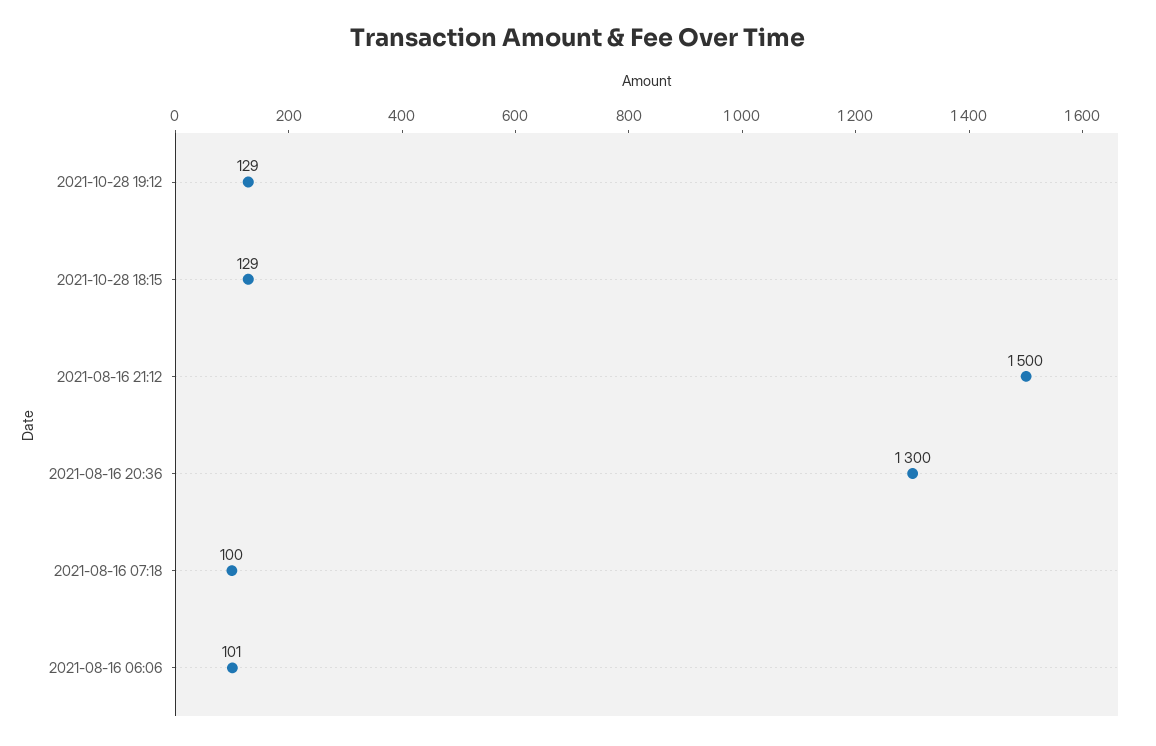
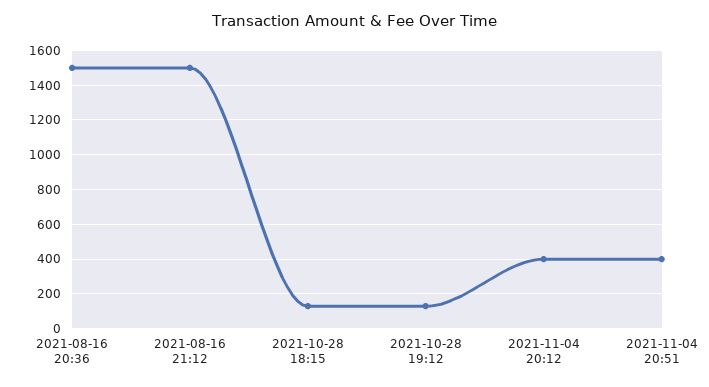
2021-08-16 20:36: 1300 -> 1500
2021-08-16 07:18: 100 -> none
2021-08-16 06:06: 101 -> none
2021-11-04 20:12: none -> 400
2021-11-04 20:51: none -> 400

